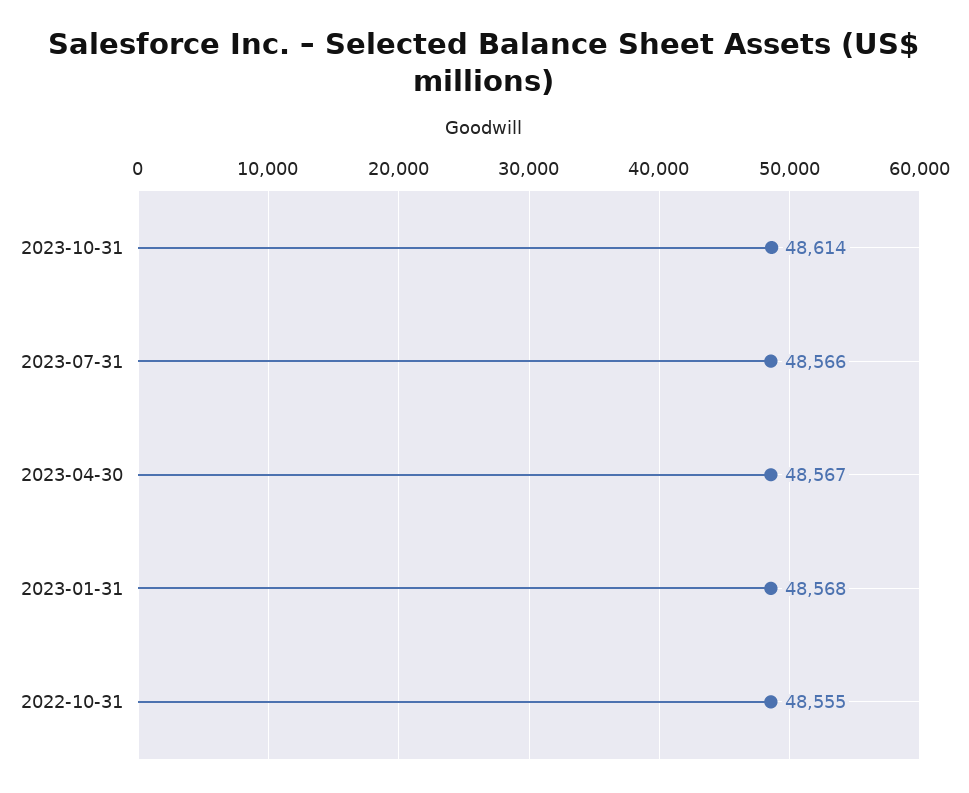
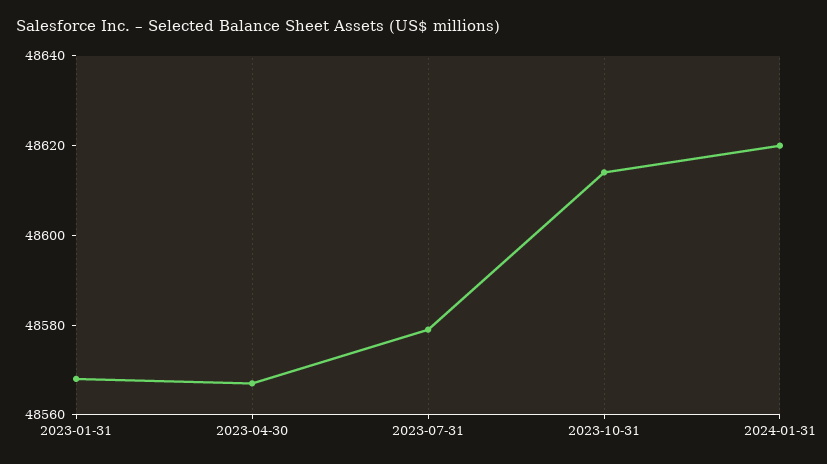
2023-07-31: 48566 -> 48580
2022-10-31: 48555 -> none
2024-01-31: none -> 48620

